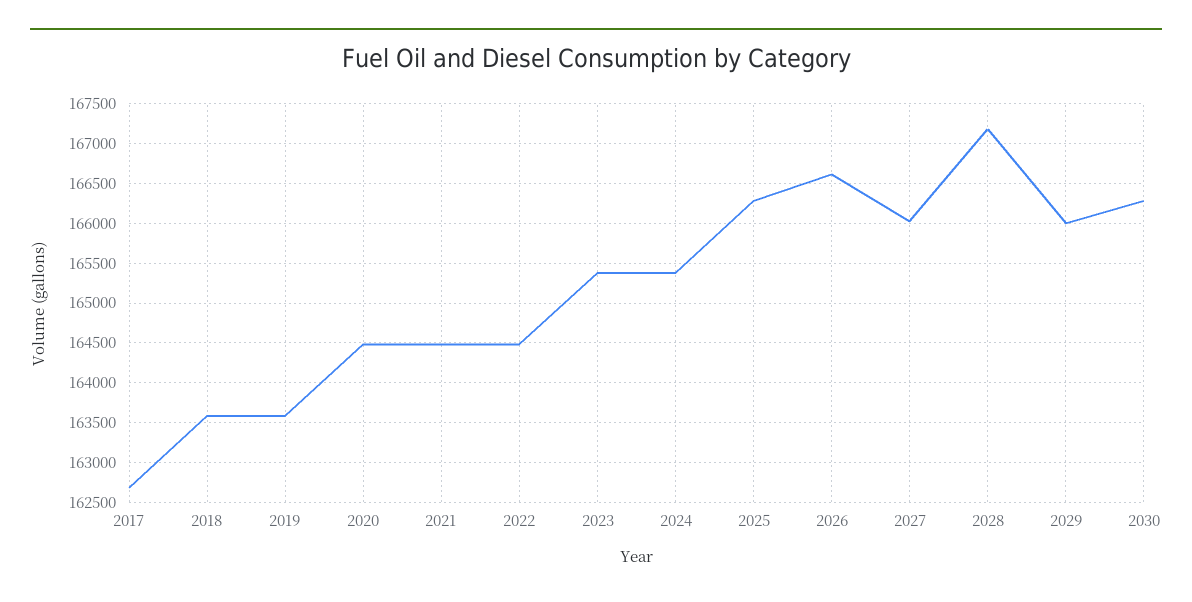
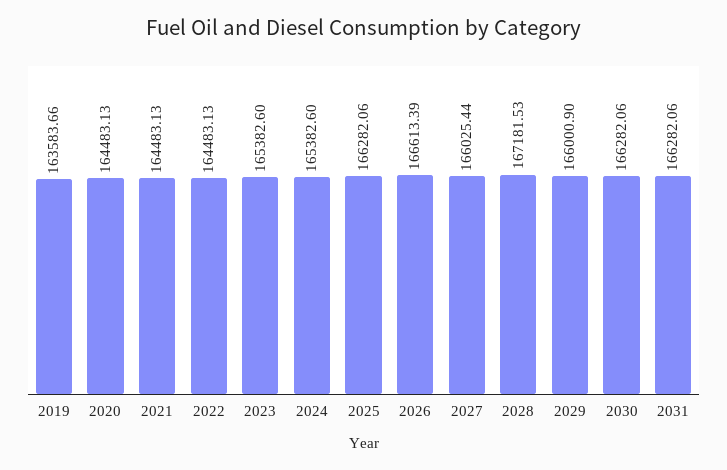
2017: 162700 -> none
2018: 163600 -> none
2031: none -> 166282.06

